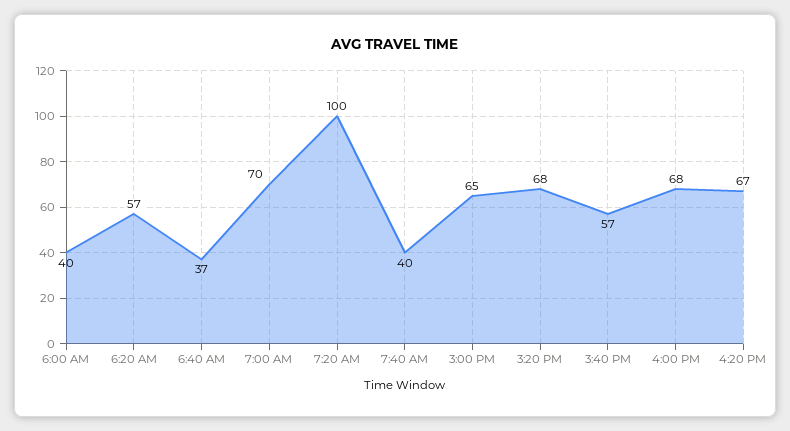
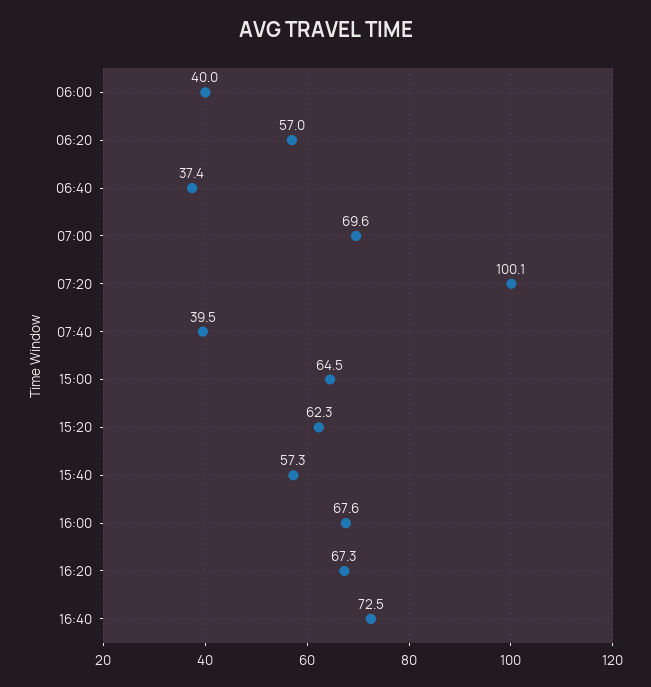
3:20 PM: 68 -> 62.3
16:40: none -> 72.5

